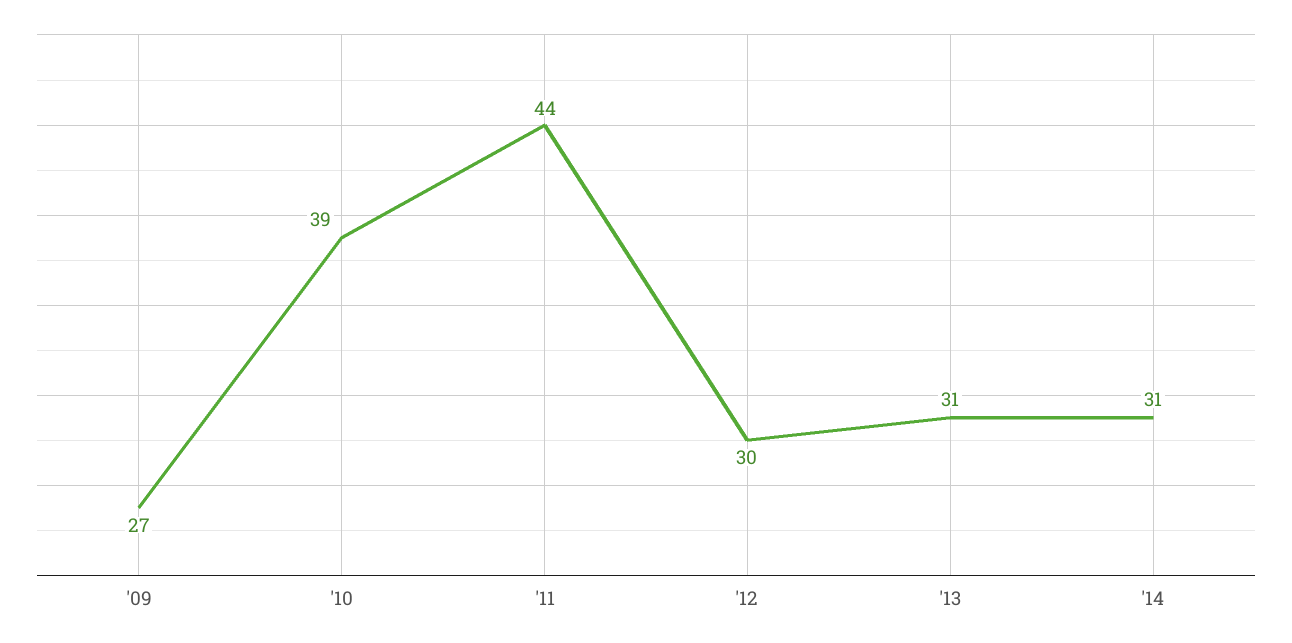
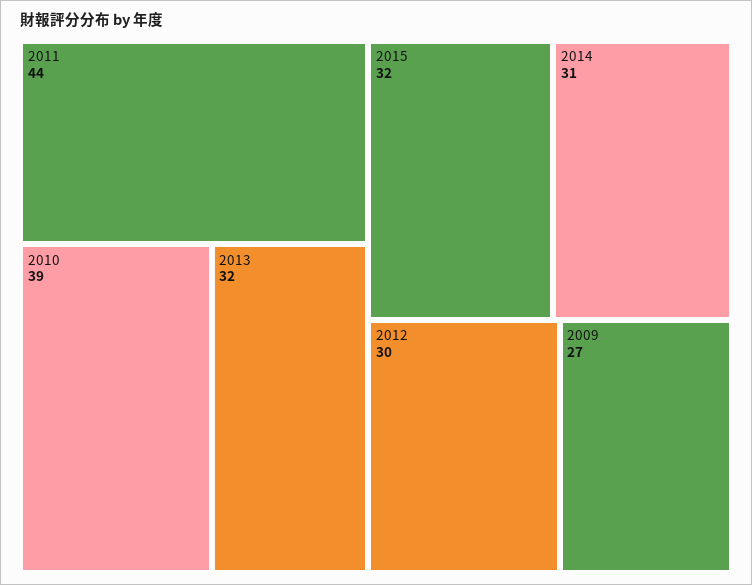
'13: 31 -> 32
2015: none -> 32

